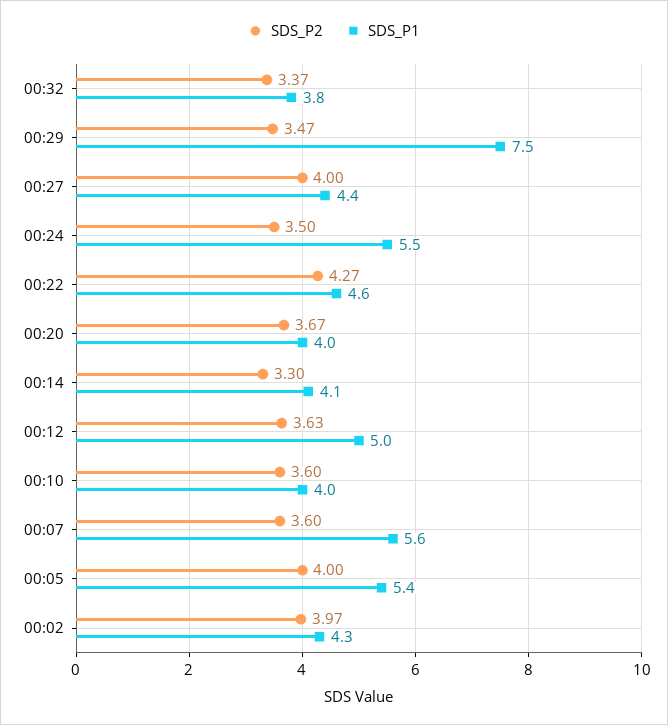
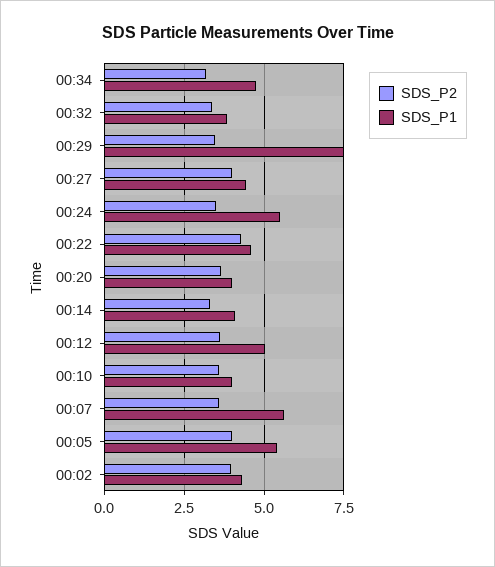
SDS_P2, 00:34: none -> 3.25
SDS_P1, 00:34: none -> 4.75

